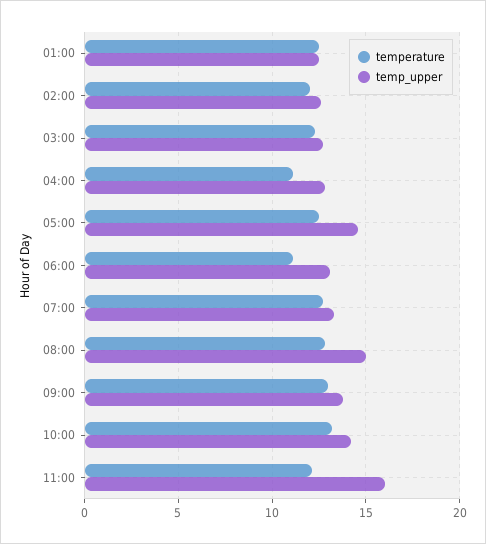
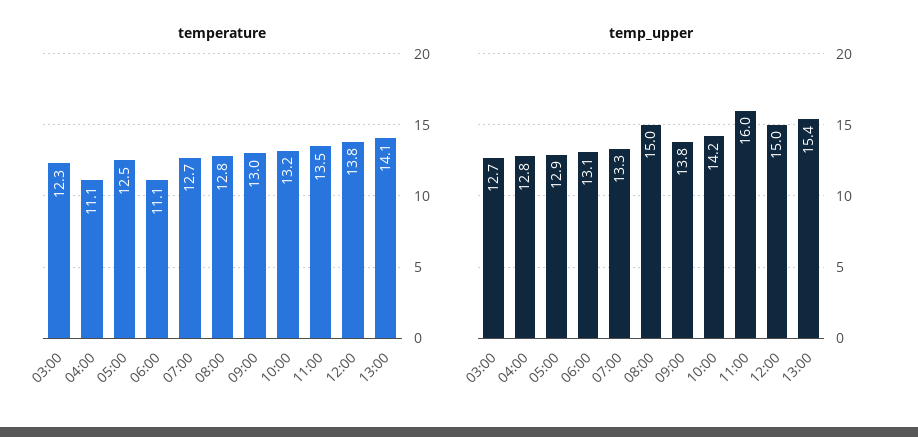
temperature, 01:00: 12.5 -> none
temp_upper, 01:00: 12.5 -> none
temperature, 02:00: 12 -> none
temp_upper, 02:00: 12.5 -> none
temp_upper, 05:00: 14.5 -> 12.9
temperature, 11:00: 12 -> 13.5
temperature, 12:00: none -> 13.8
temperature, 13:00: none -> 14.1
temp_upper, 12:00: none -> 15
temp_upper, 13:00: none -> 15.4

